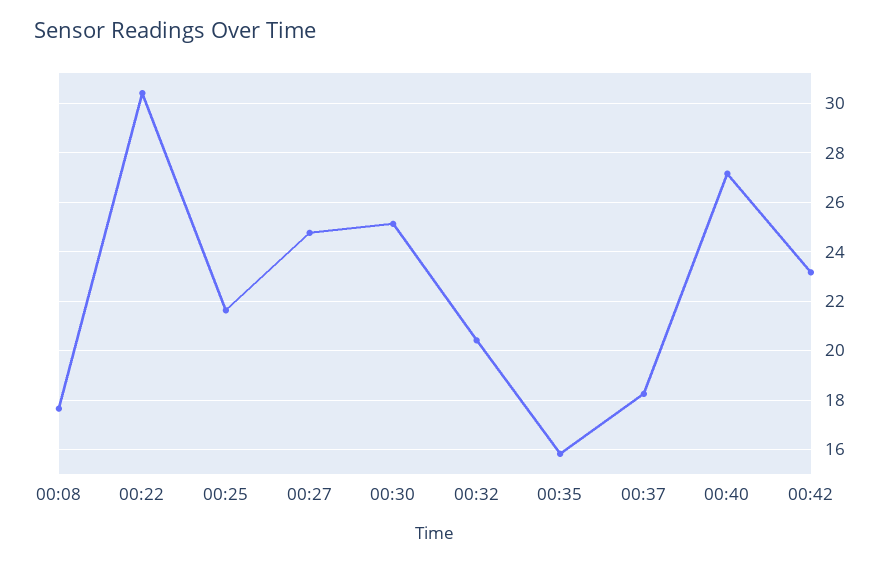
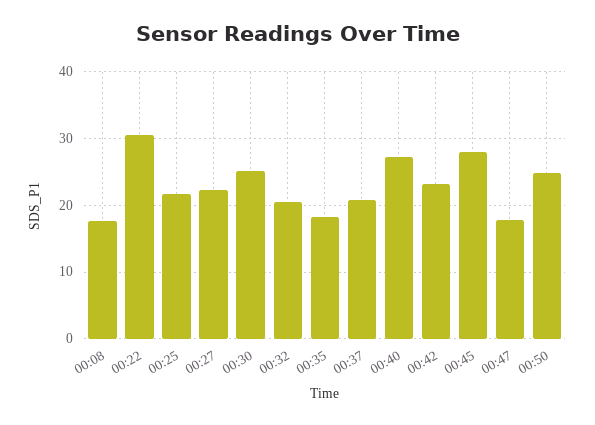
00:27: 24.75 -> 22
00:35: 15.75 -> 18
00:37: 18.25 -> 21
00:45: none -> 28
00:47: none -> 18
00:50: none -> 25

